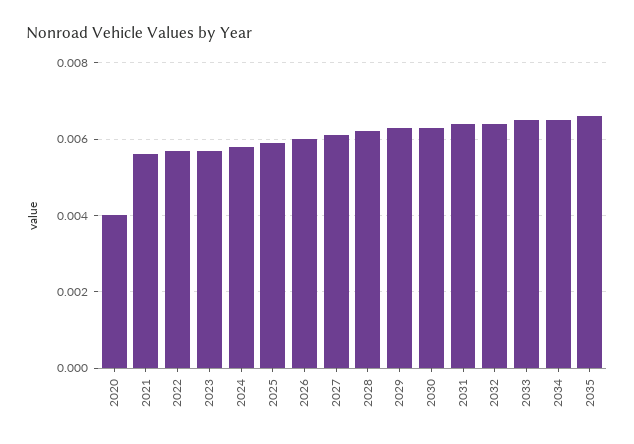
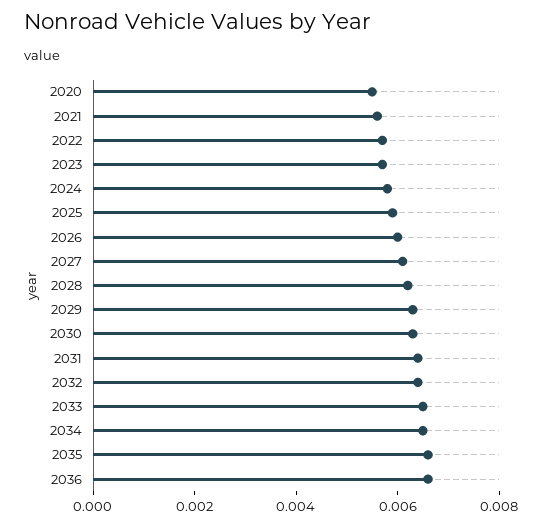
2020: 0.004 -> 0.0055
2036: none -> 0.0065

